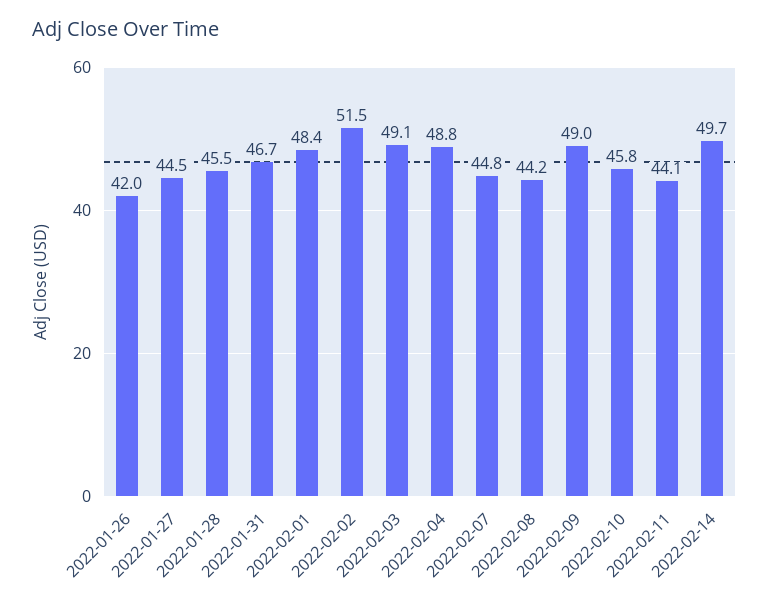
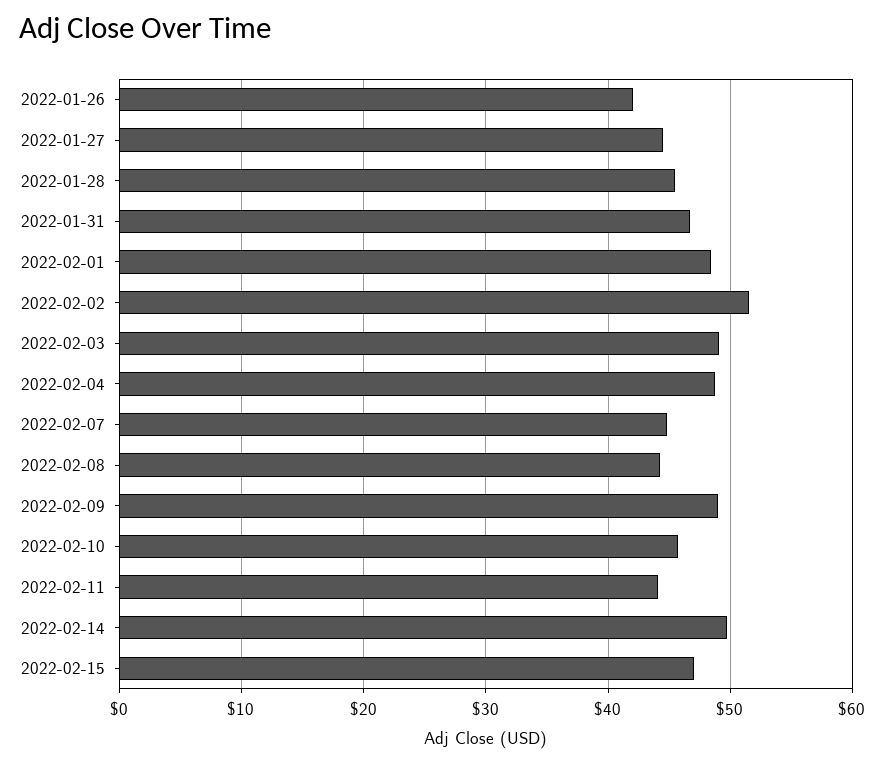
2022-02-15: none -> 47

